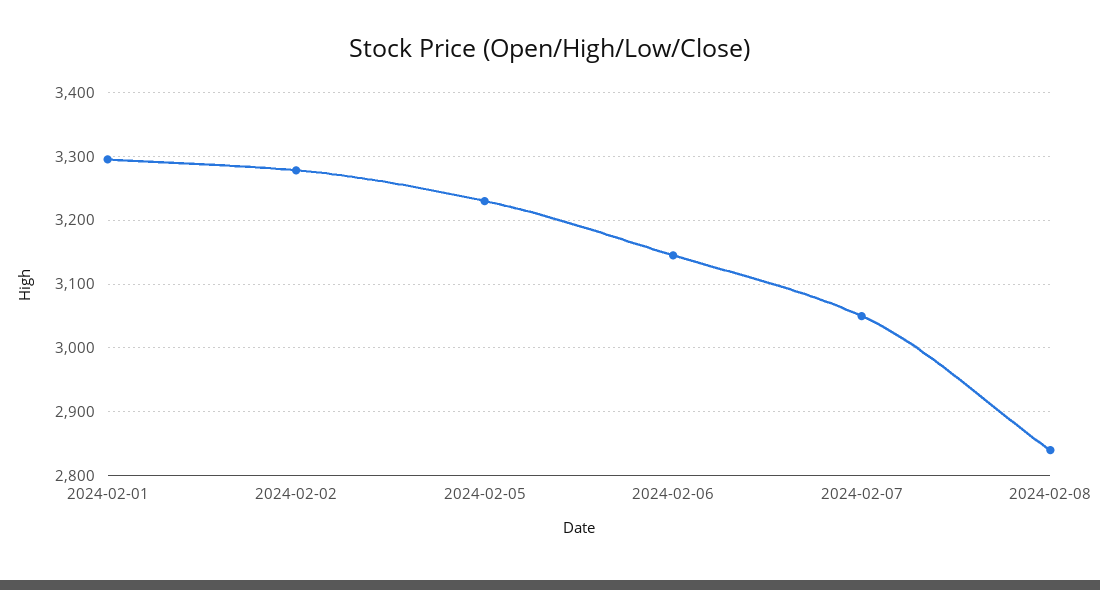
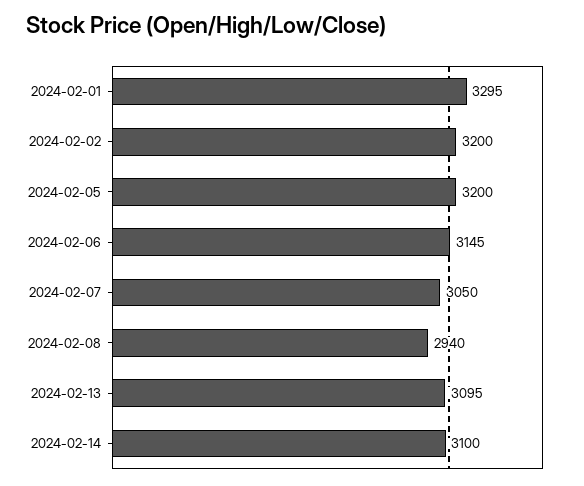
2024-02-02: 3280 -> 3200
2024-02-05: 3230 -> 3200
2024-02-08: 2840 -> 2940
2024-02-13: none -> 3095
2024-02-14: none -> 3100

